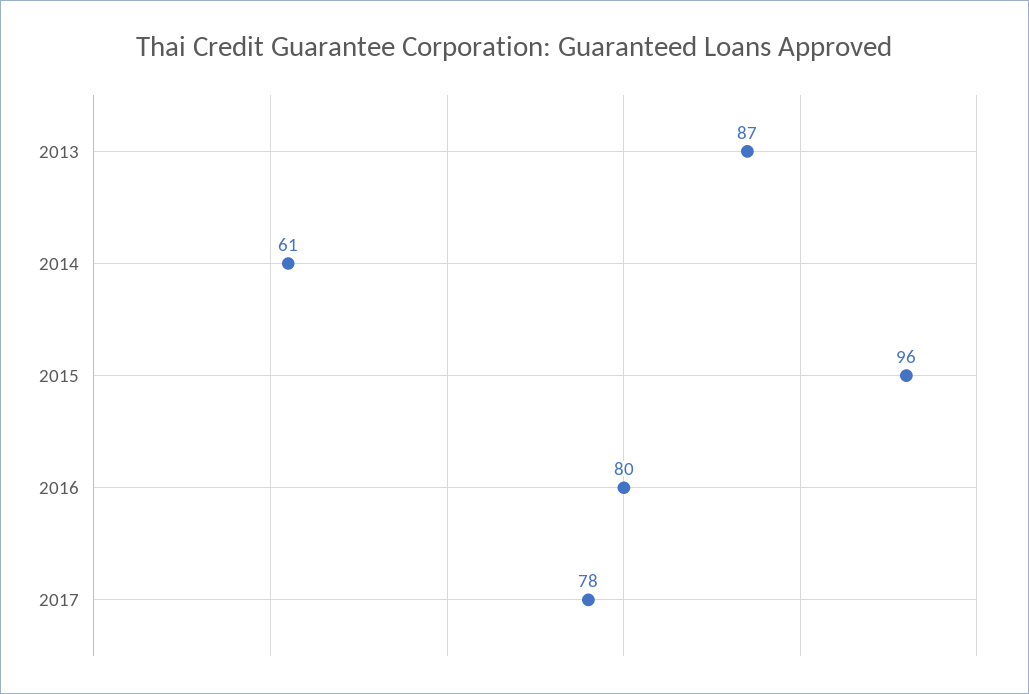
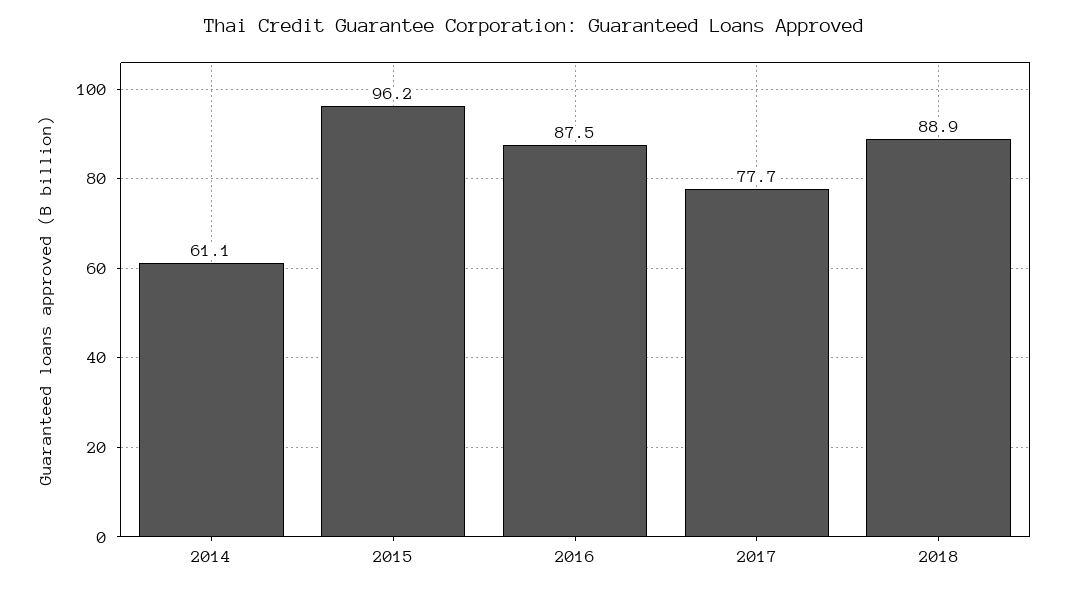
2013: 87 -> none
2016: 80 -> 87.5
2018: none -> 88.9

